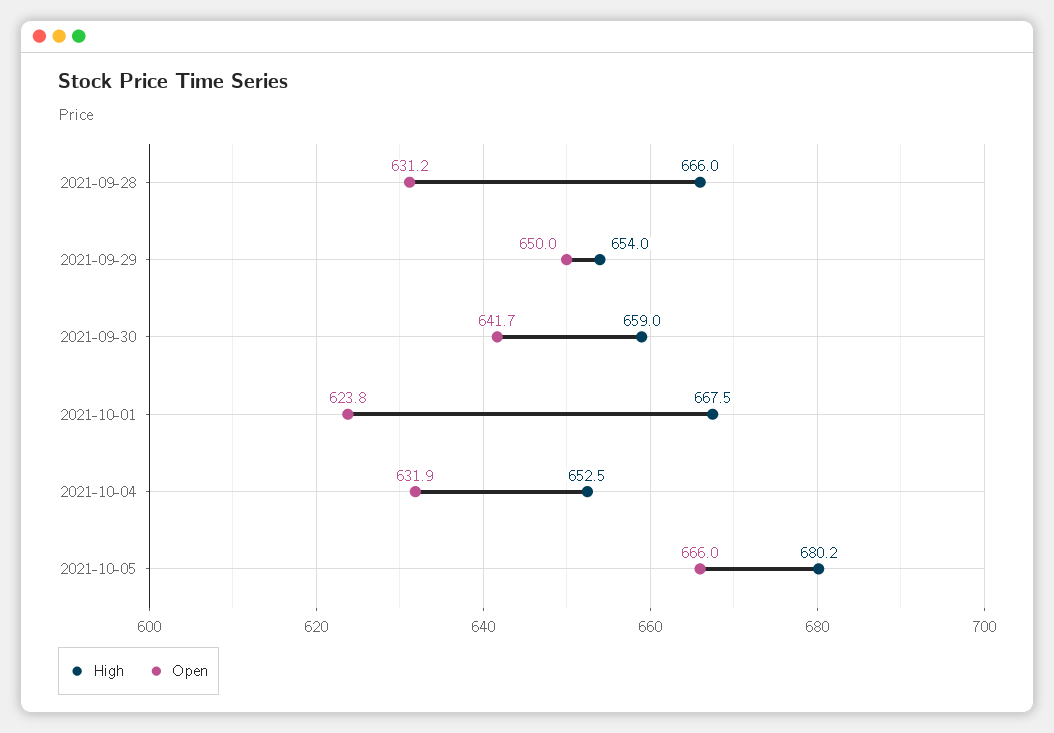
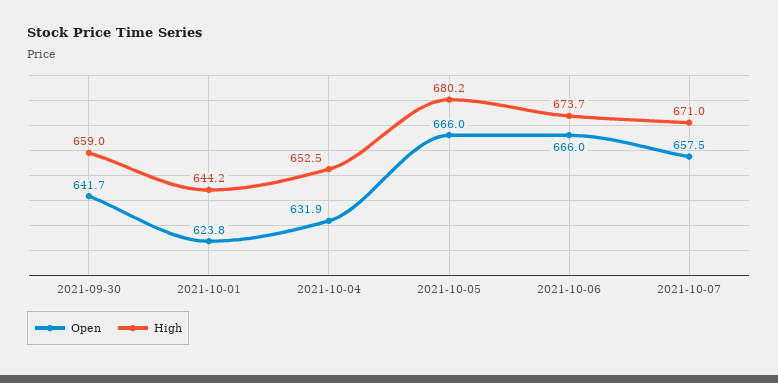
High, 2021-09-28: 666 -> none
Open, 2021-09-28: 631.2 -> none
High, 2021-09-29: 654 -> none
Open, 2021-09-29: 650 -> none
High, 2021-10-01: 667.5 -> 644.2
Open, 2021-10-06: none -> 666
High, 2021-10-06: none -> 673.7
Open, 2021-10-07: none -> 657.5
High, 2021-10-07: none -> 671

